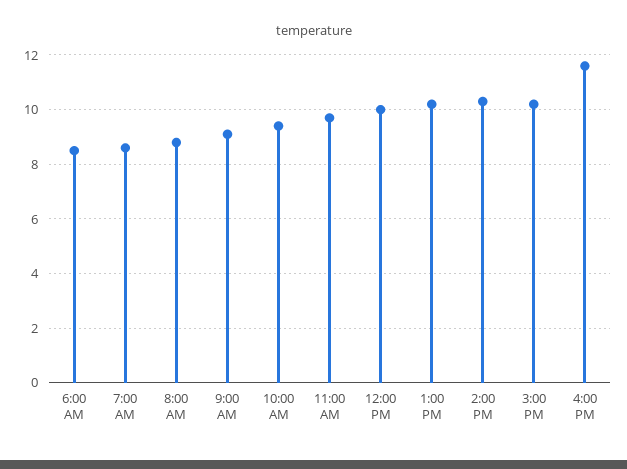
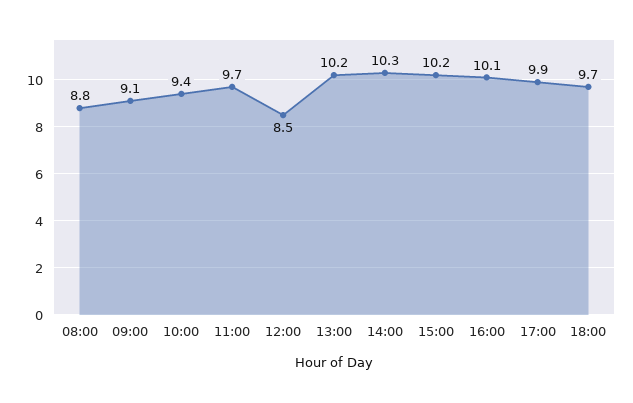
6:00 AM: 8.5 -> none
7:00 AM: 8.5 -> none
12:00 PM: 10 -> 8.5
4:00 PM: 11.5 -> 10.1
17:00: none -> 9.9
18:00: none -> 9.7

